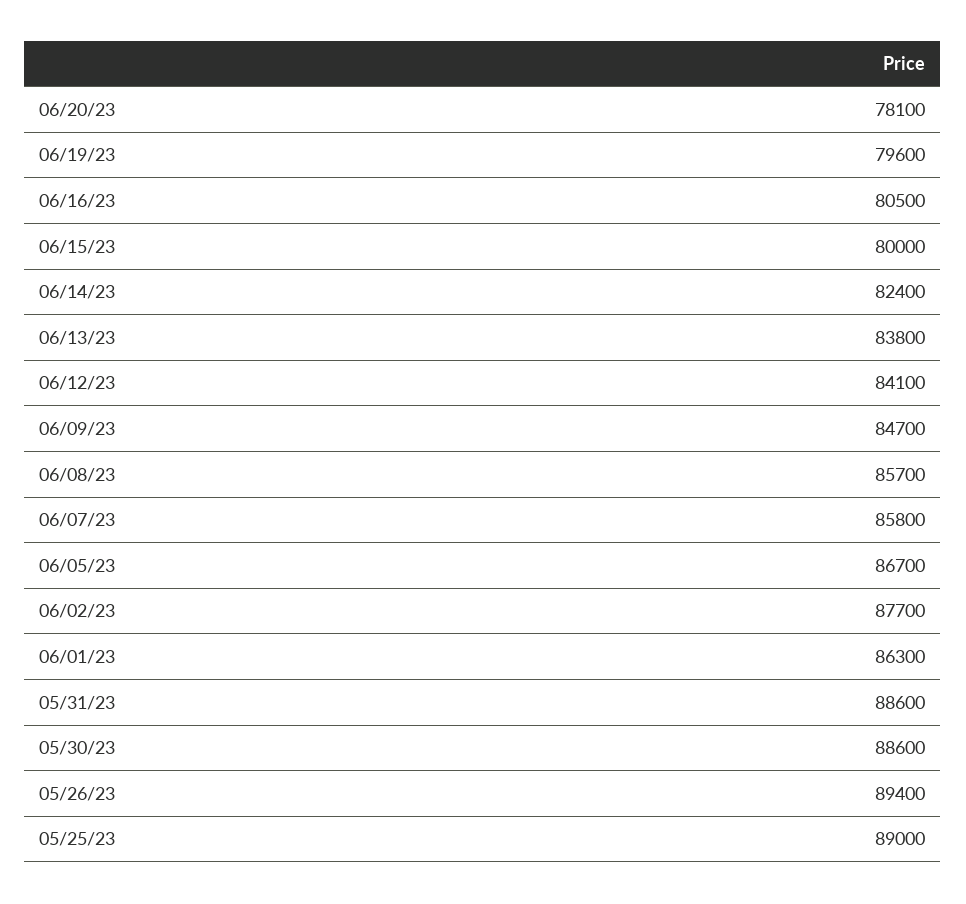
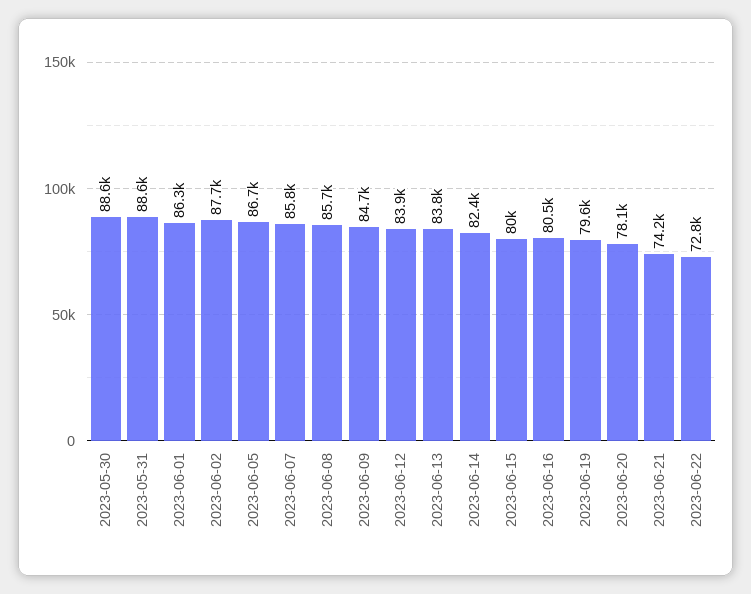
06/12/23: 84100 -> 83900
05/26/23: 89400 -> none
05/25/23: 89000 -> none
2023-06-21: none -> 74200
2023-06-22: none -> 72800

